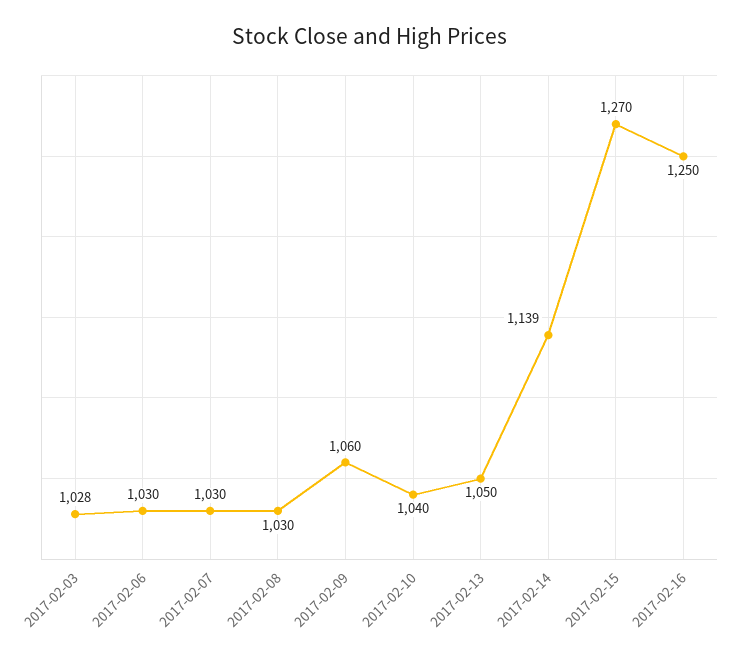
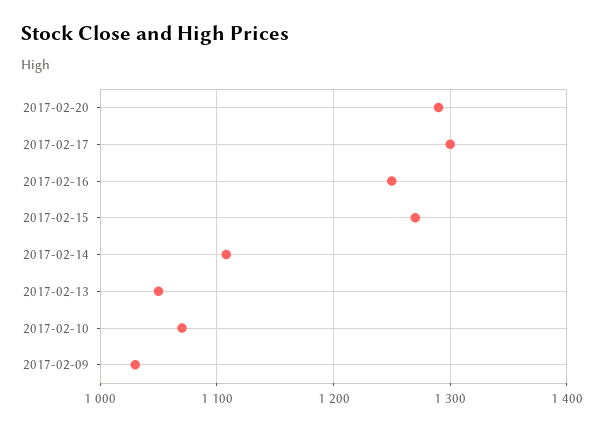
2017-02-03: 1028 -> none
2017-02-06: 1030 -> none
2017-02-07: 1030 -> none
2017-02-08: 1030 -> none
2017-02-09: 1060 -> 1030
2017-02-10: 1040 -> 1070
2017-02-14: 1139 -> 1110
2017-02-20: none -> 1290
2017-02-17: none -> 1300

